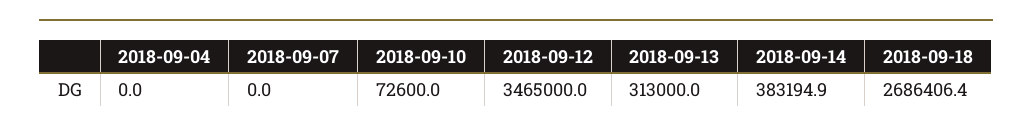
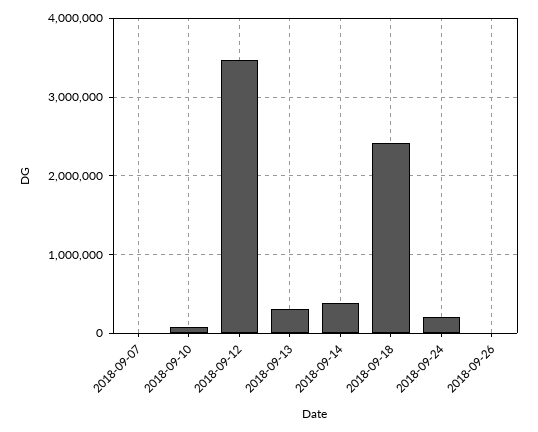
2018-09-04: 0 -> none
2018-09-18: 2686406.4 -> 2400000
2018-09-24: none -> 200000
2018-09-26: none -> 0

